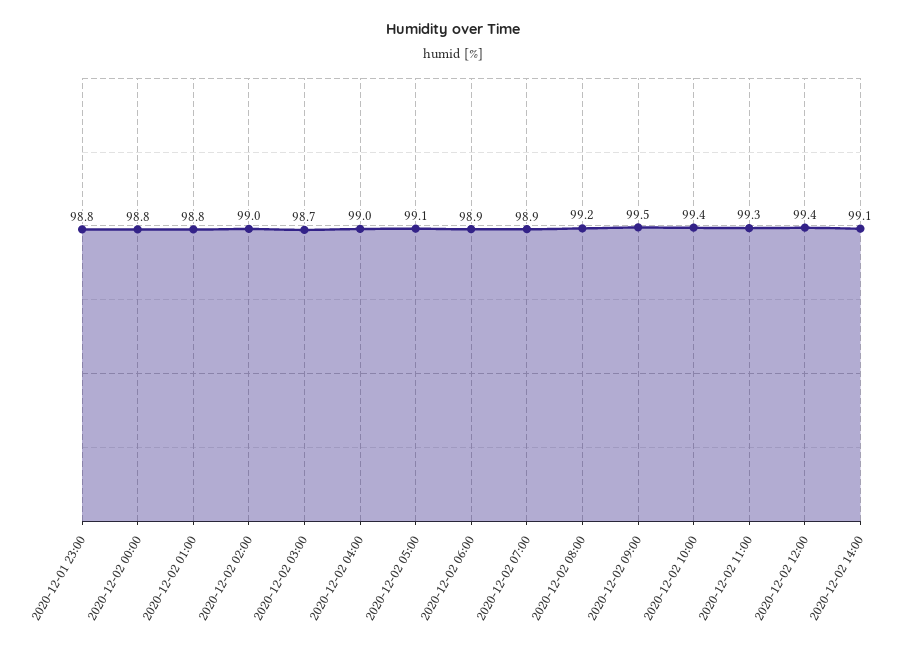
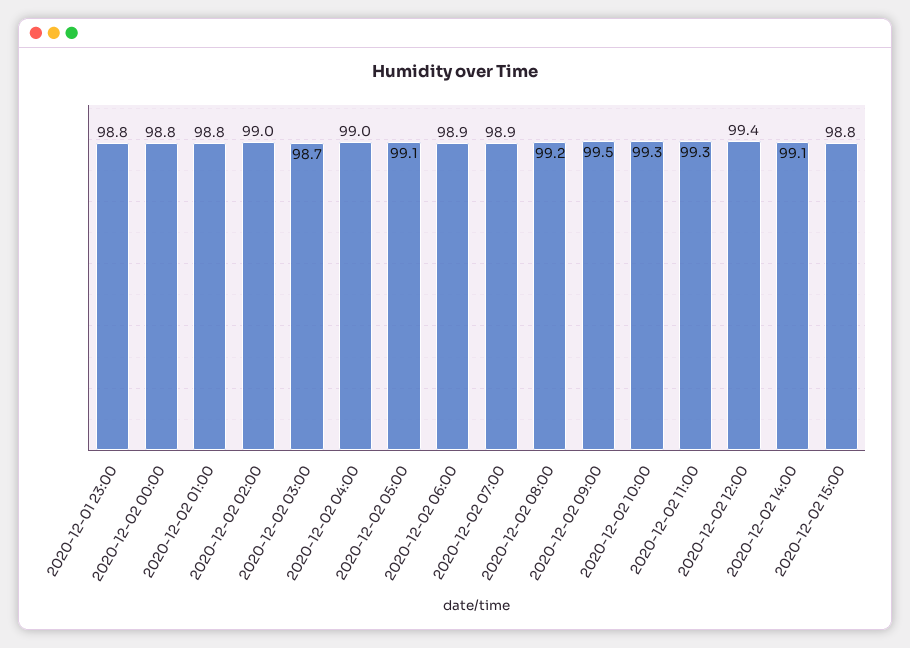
2020-12-02 10:00: 99.4 -> 99.3
2020-12-02 15:00: none -> 98.8

